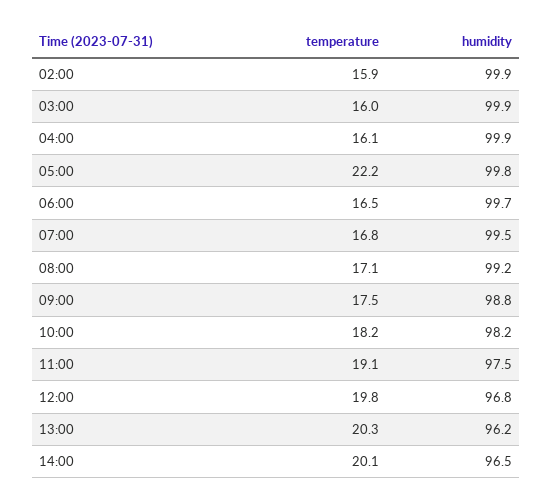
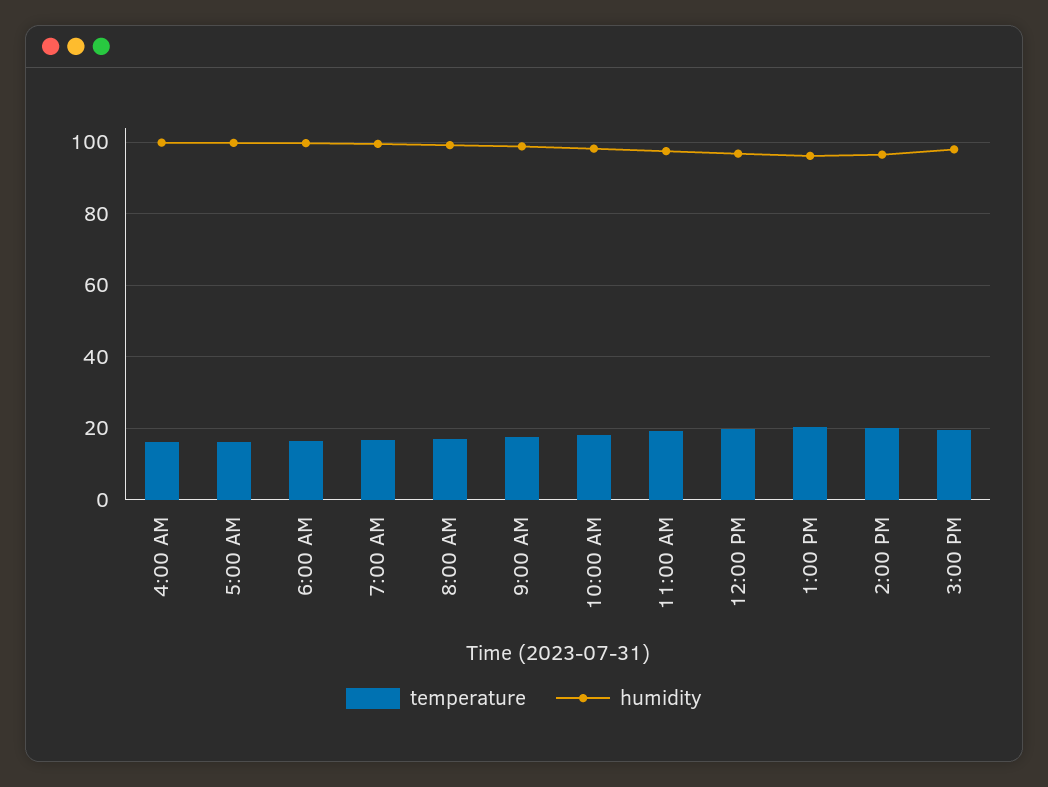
temperature, 02:00: 15.9 -> none
humidity, 02:00: 99.9 -> none
temperature, 03:00: 16 -> none
humidity, 03:00: 99.9 -> none
temperature, 05:00: 22.2 -> 16
temperature, 3:00 PM: none -> 20
humidity, 3:00 PM: none -> 98

